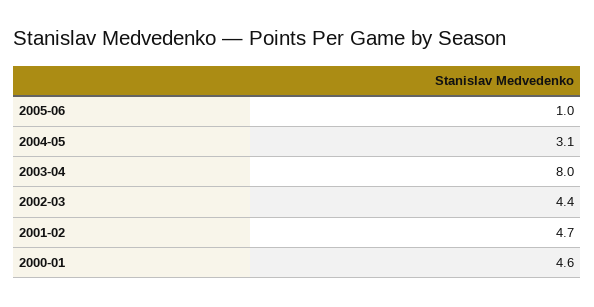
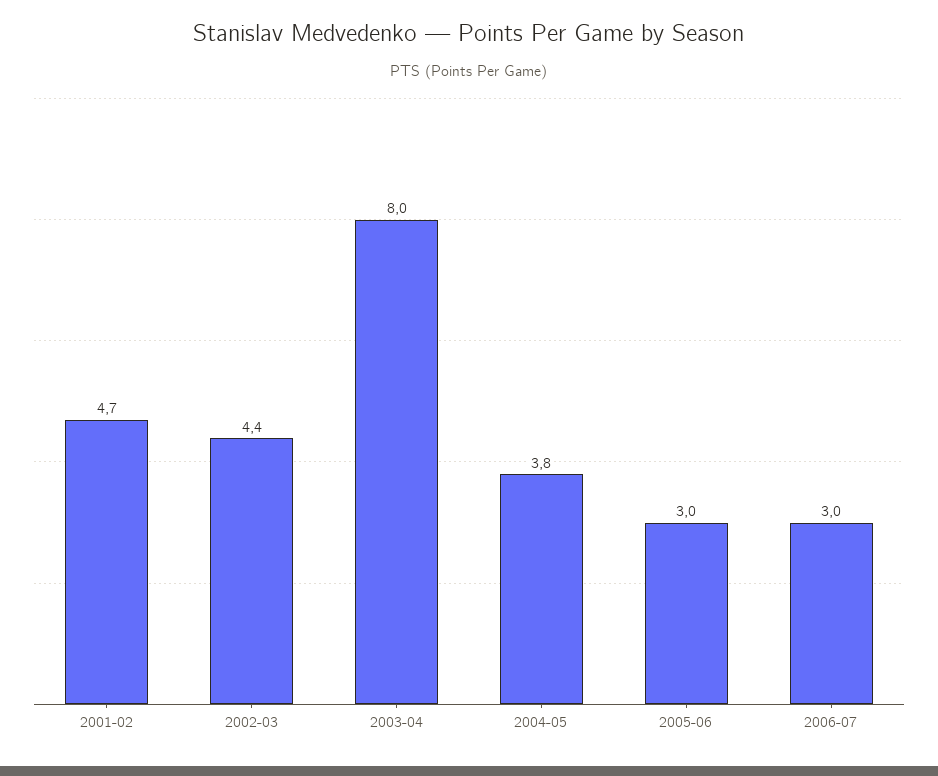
2005-06: 1 -> 3
2004-05: 3.1 -> 3.8
2000-01: 4.6 -> none
2006-07: none -> 3

